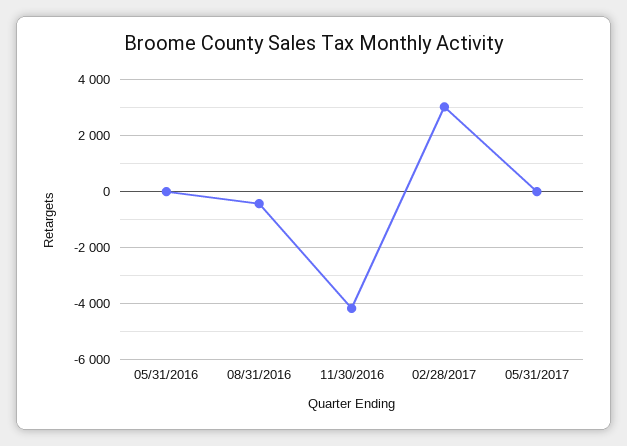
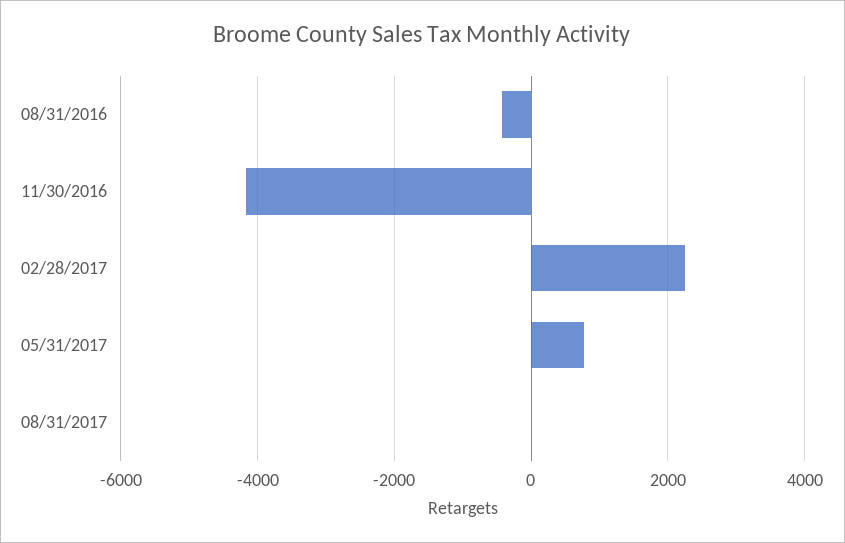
05/31/2016: 0 -> none
02/28/2017: 3000 -> 2200
05/31/2017: 0 -> 800
08/31/2017: none -> 0

